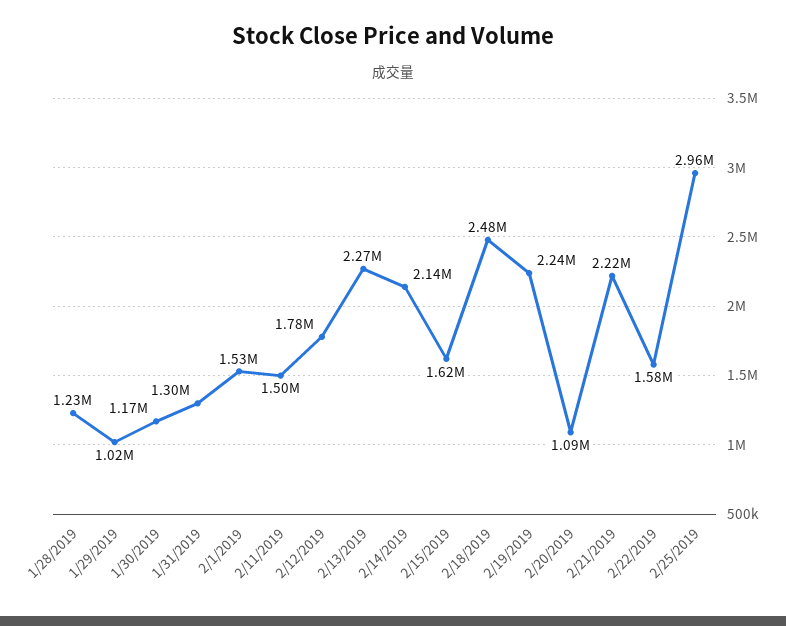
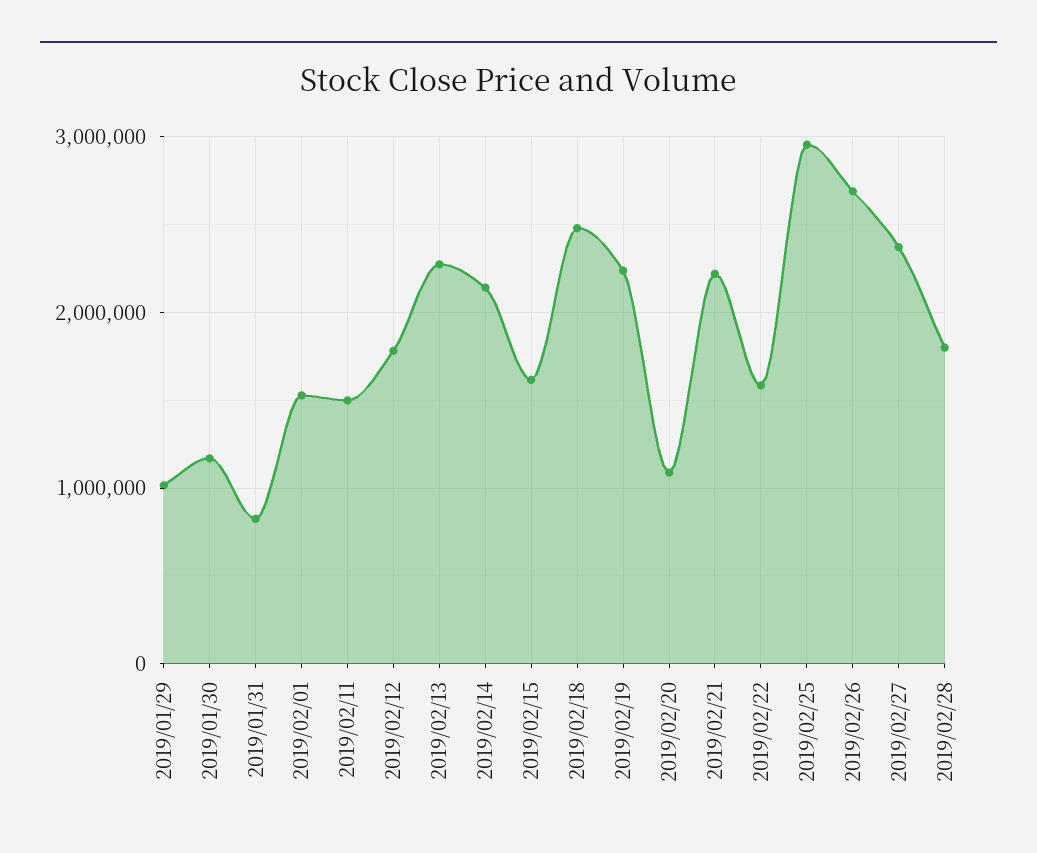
1/28/2019: 1230000 -> none
1/31/2019: 1300000 -> 800000
2019/02/26: none -> 2700000
2019/02/27: none -> 2400000
2019/02/28: none -> 1800000

